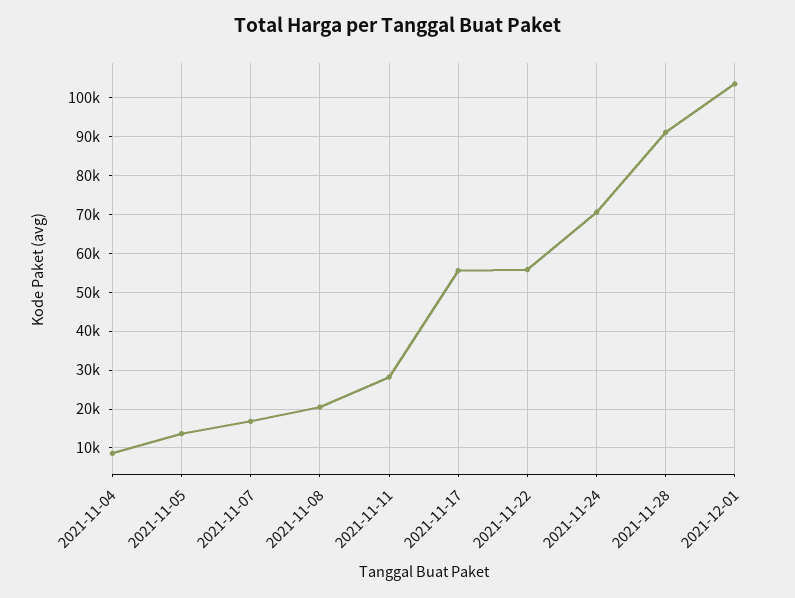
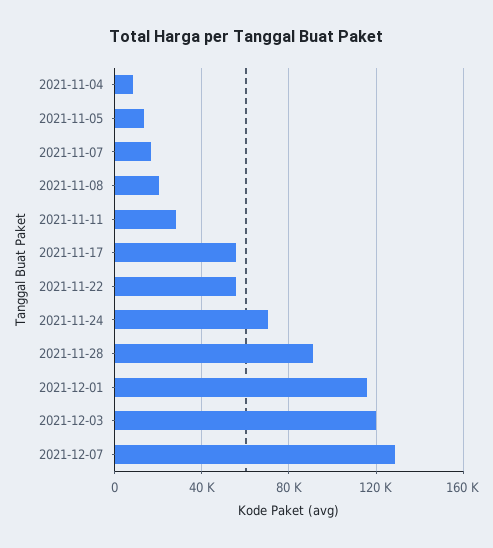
2021-12-01: 104000 -> 115000
2021-12-03: none -> 120000
2021-12-07: none -> 130000

